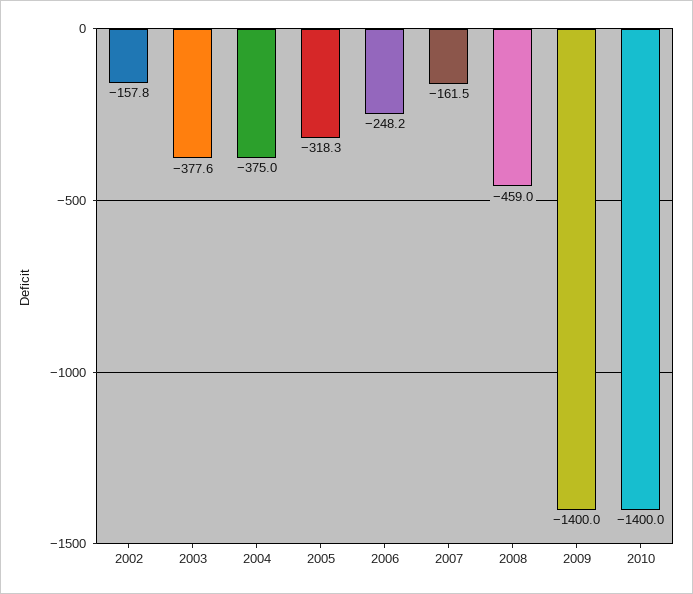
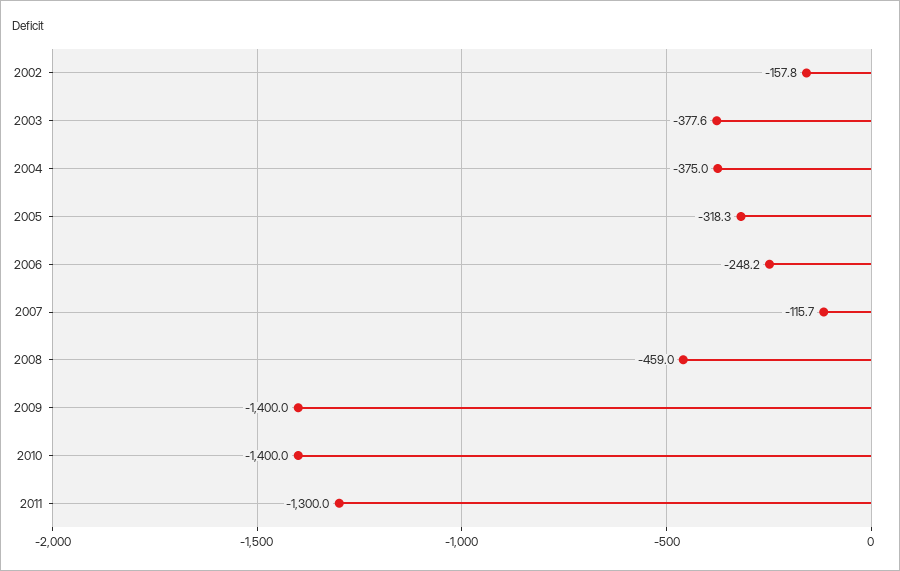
2007: -161.5 -> -115.7
2011: none -> -1300

